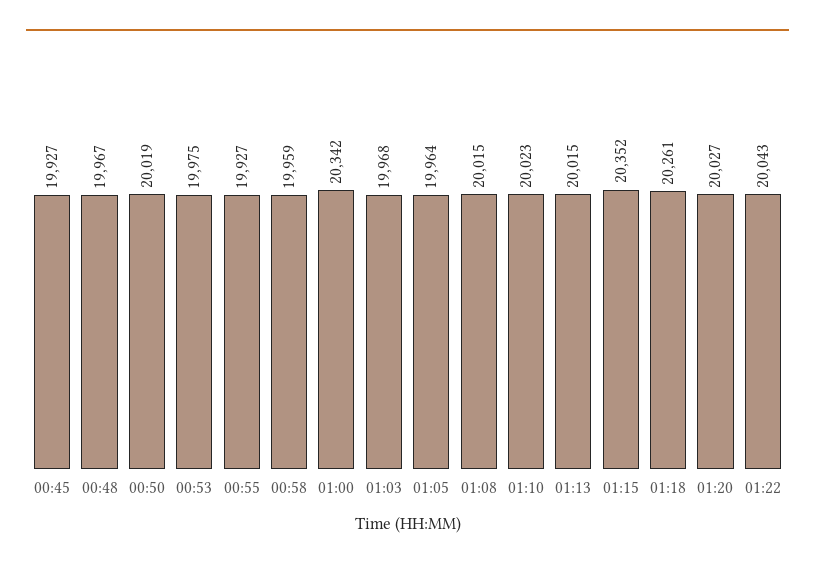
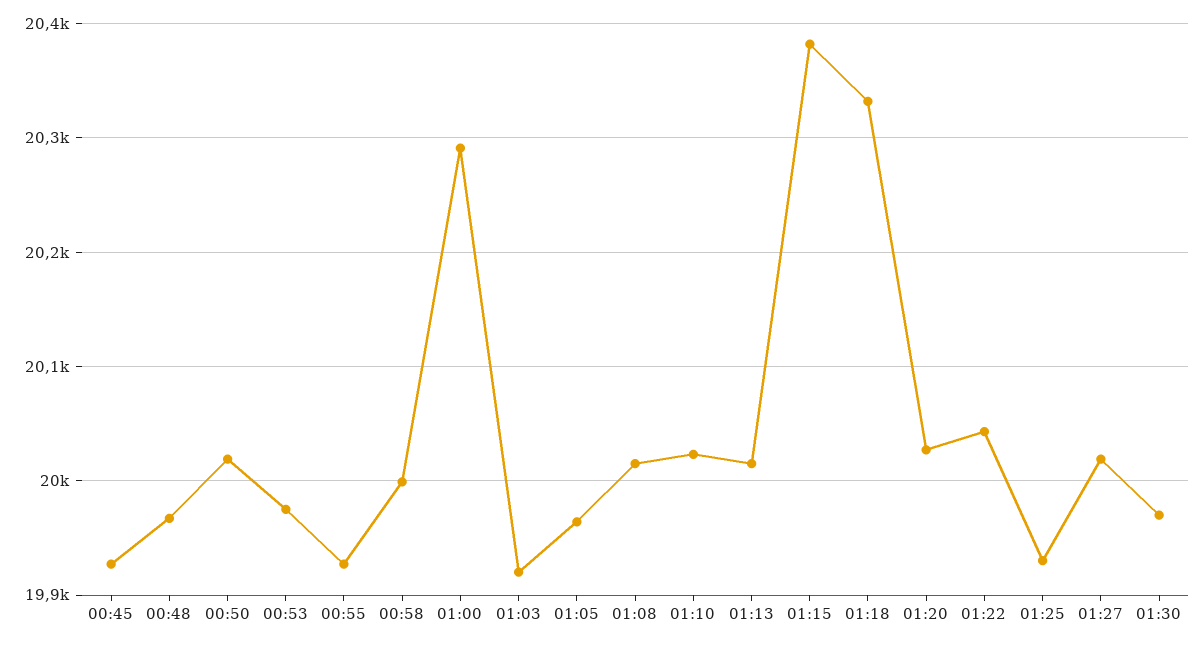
00:58: 19959 -> 20000
01:00: 20342 -> 20290
01:03: 19968 -> 19920
01:15: 20352 -> 20380
01:18: 20261 -> 20330
01:25: none -> 19930
01:27: none -> 20020
01:30: none -> 19970

